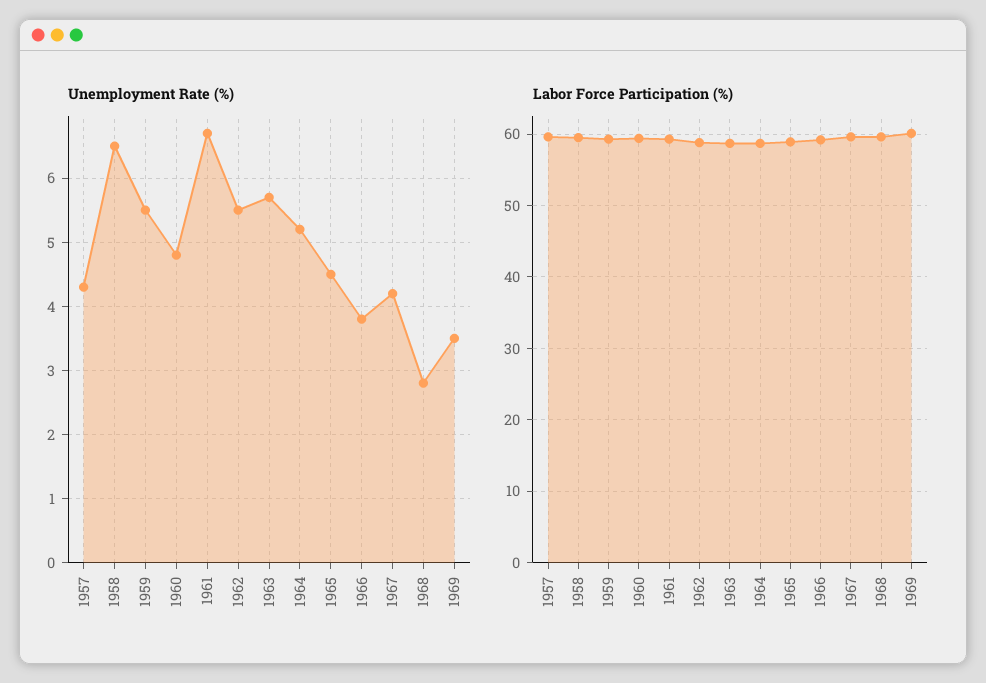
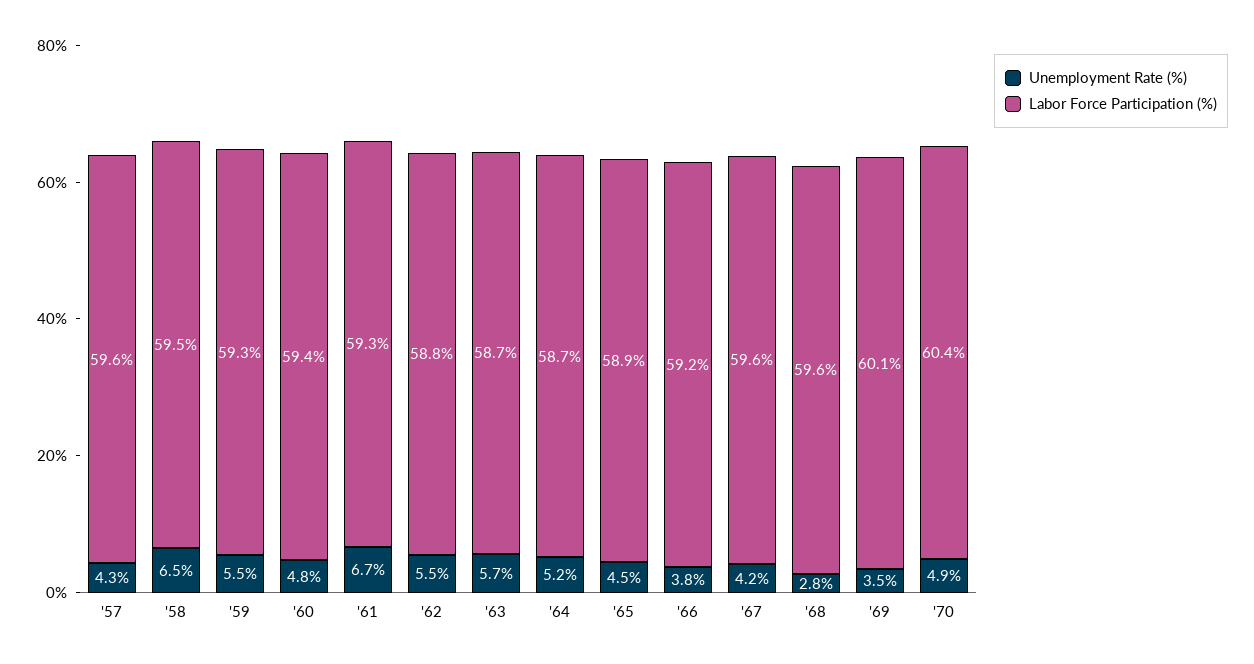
Unemployment Rate (%), '70: none -> 4.9
Labor Force Participation (%), '70: none -> 60.4

